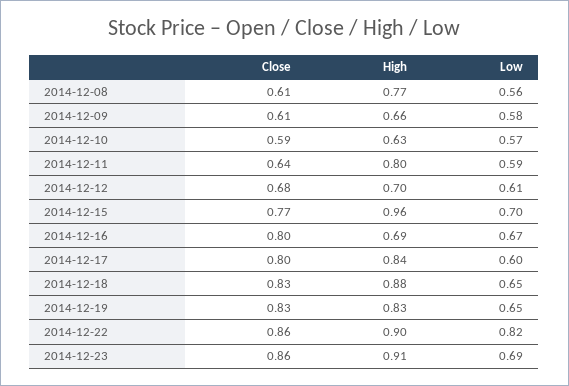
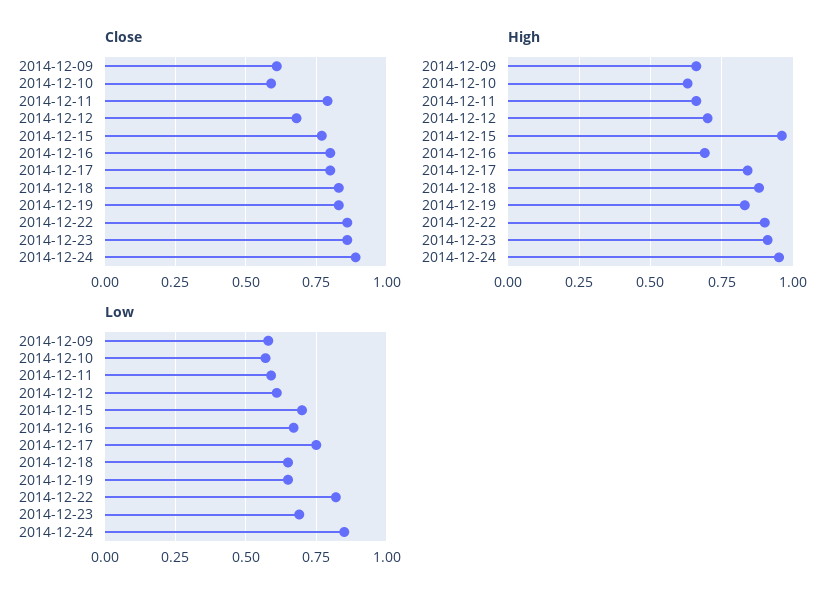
Close, 2014-12-08: 0.61 -> none
High, 2014-12-08: 0.77 -> none
Low, 2014-12-08: 0.56 -> none
Close, 2014-12-11: 0.64 -> 0.8
High, 2014-12-11: 0.8 -> 0.65
Low, 2014-12-17: 0.6 -> 0.75
Close, 2014-12-24: none -> 0.9
High, 2014-12-24: none -> 0.95
Low, 2014-12-24: none -> 0.85

